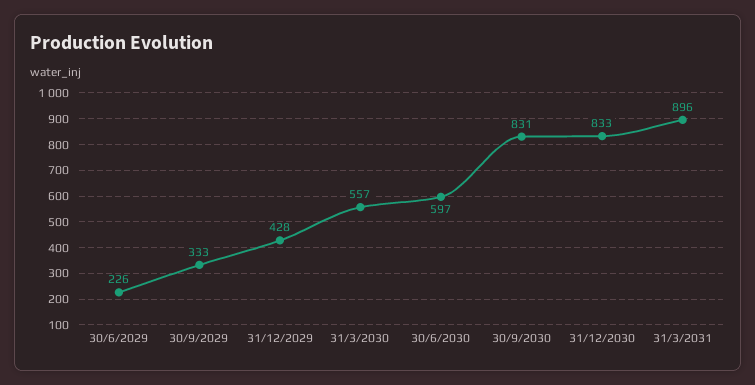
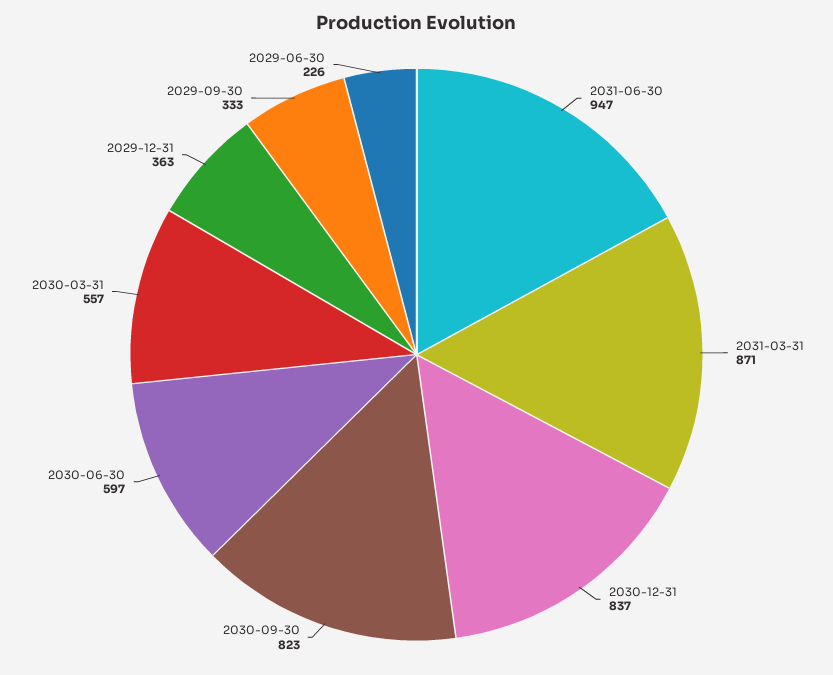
31/12/2029: 428 -> 363
30/9/2030: 831 -> 823
31/12/2030: 833 -> 837
31/3/2031: 896 -> 871
2031-06-30: none -> 947

